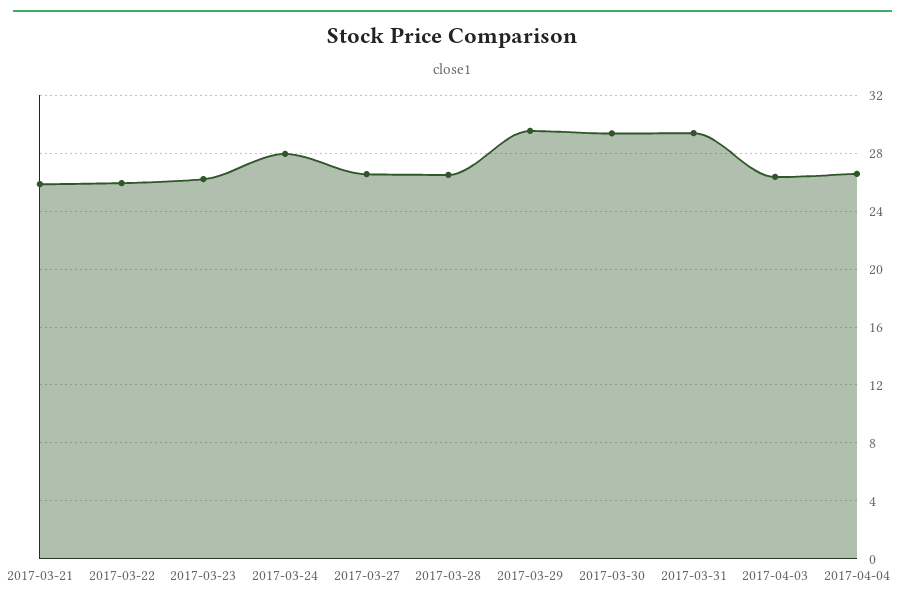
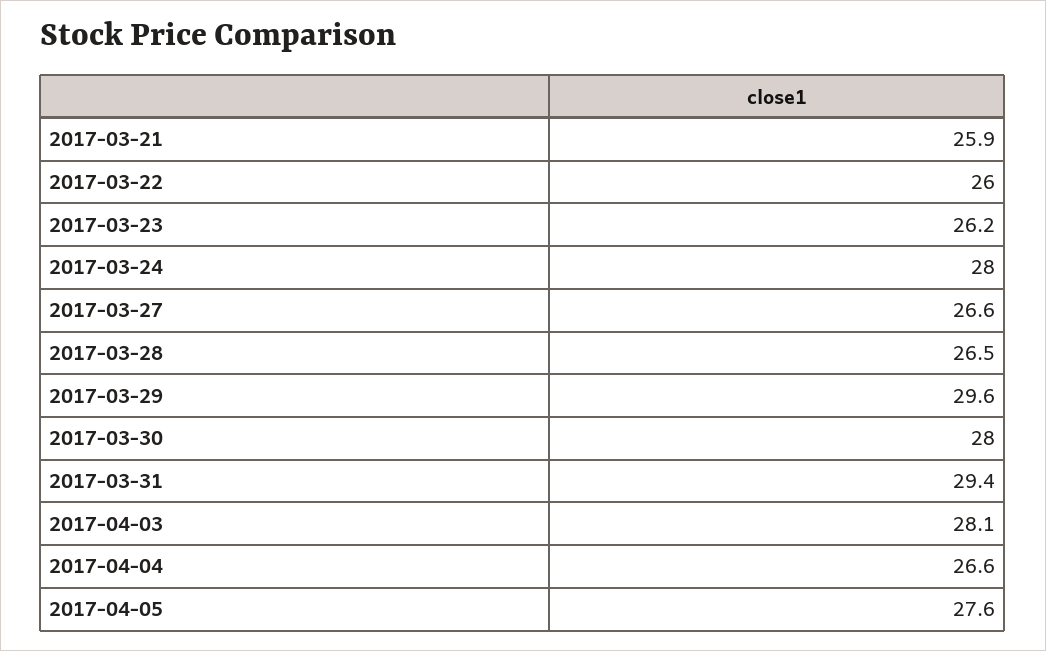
2017-03-30: 29.5 -> 28
2017-04-03: 26.5 -> 28.1
2017-04-05: none -> 27.6

